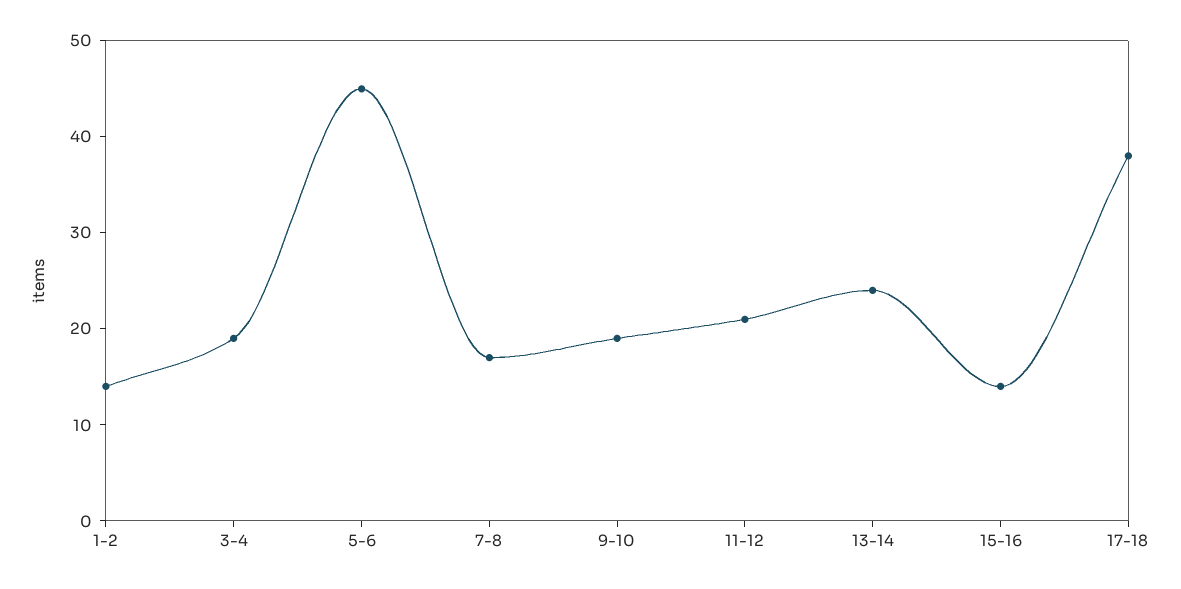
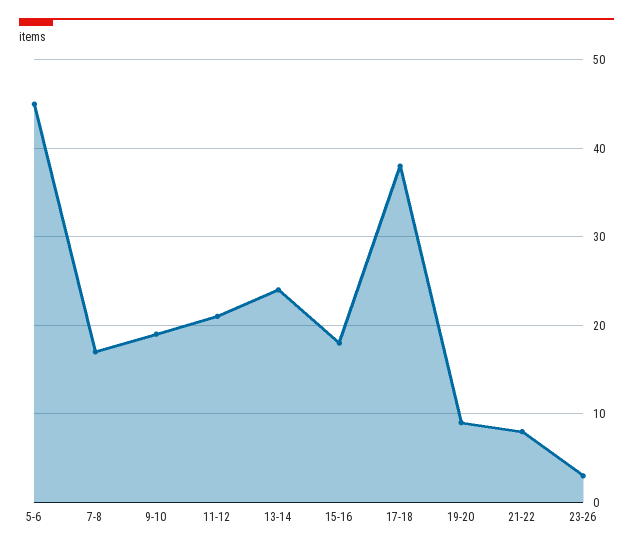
1-2: 14 -> none
3-4: 19 -> none
15-16: 14 -> 18
19-20: none -> 9
21-22: none -> 8
23-26: none -> 3

